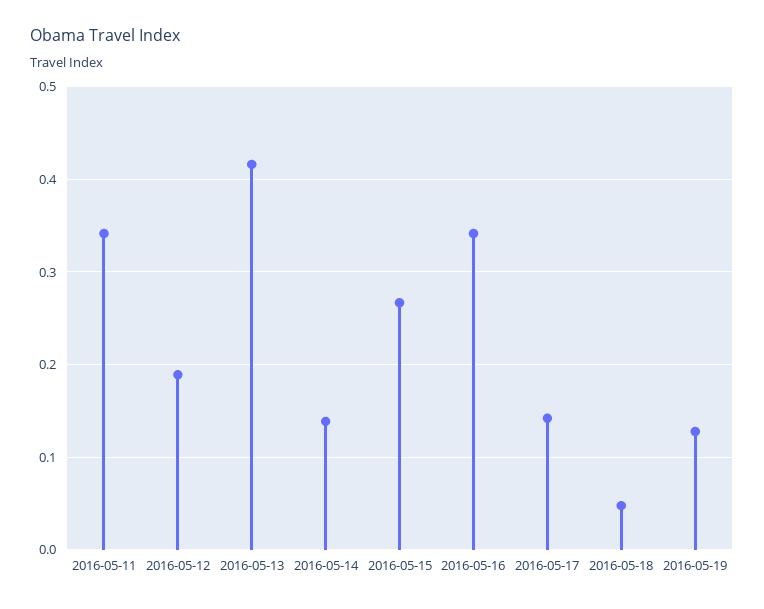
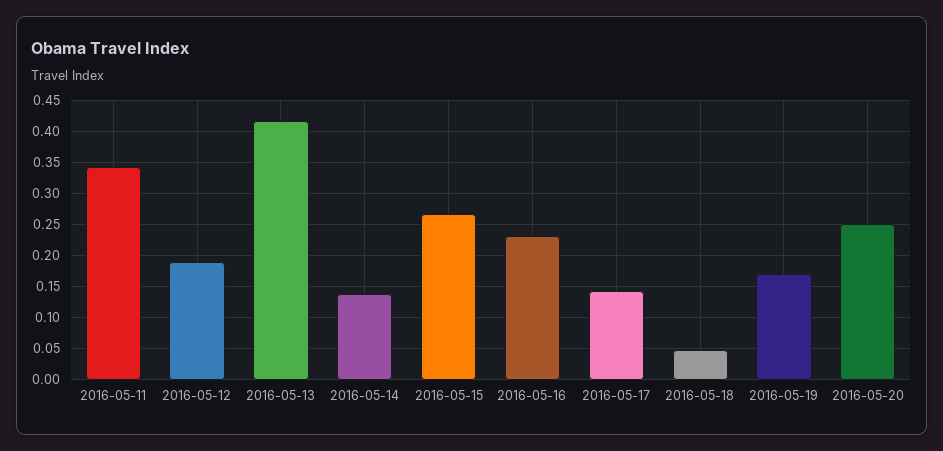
2016-05-16: 0.34 -> 0.23
2016-05-19: 0.13 -> 0.17
2016-05-20: none -> 0.25

